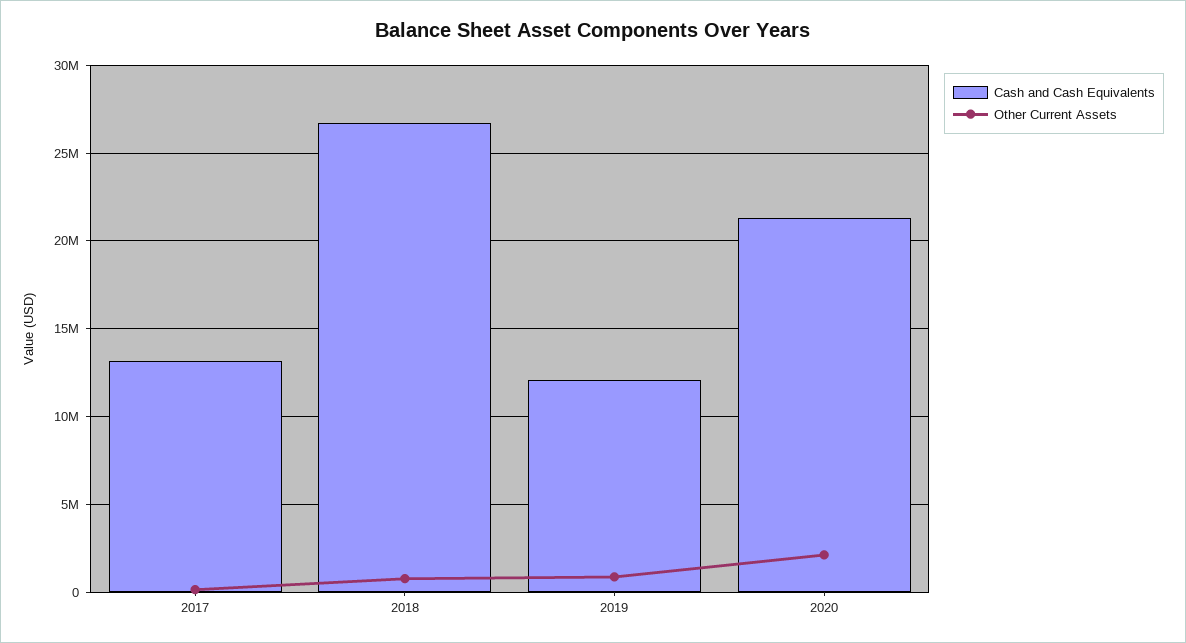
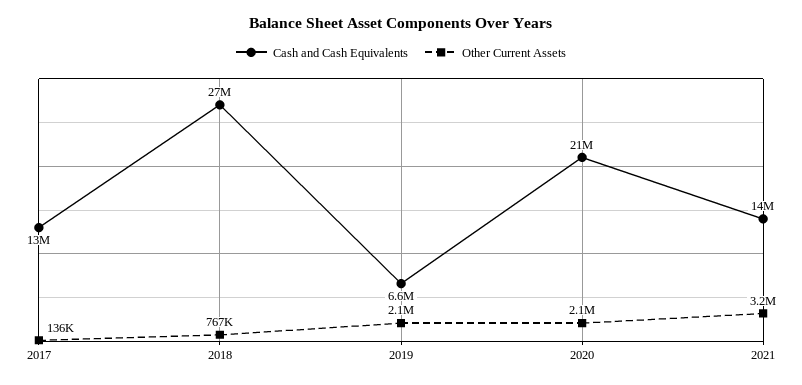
Cash and Cash Equivalents, 2019: 12000000 -> 6600000
Other Current Assets, 2019: 1000000 -> 2100000
Cash and Cash Equivalents, 2021: none -> 14000000
Other Current Assets, 2021: none -> 3200000

